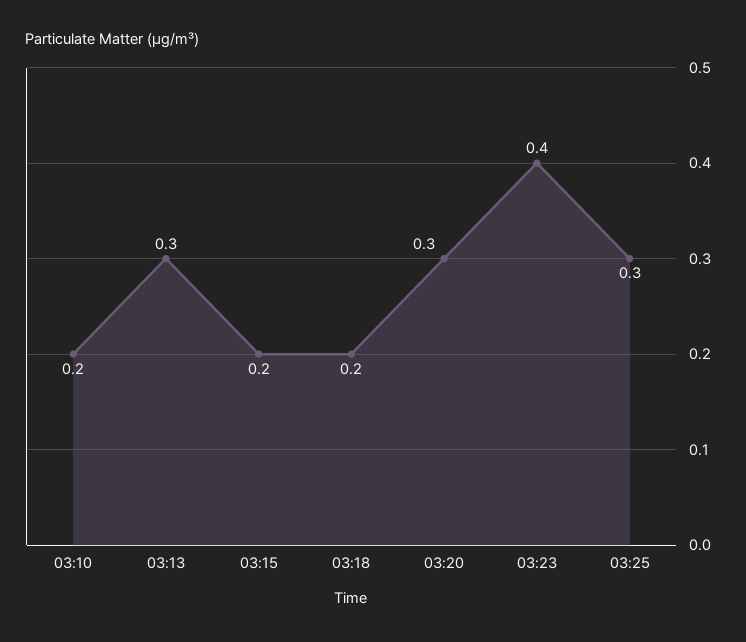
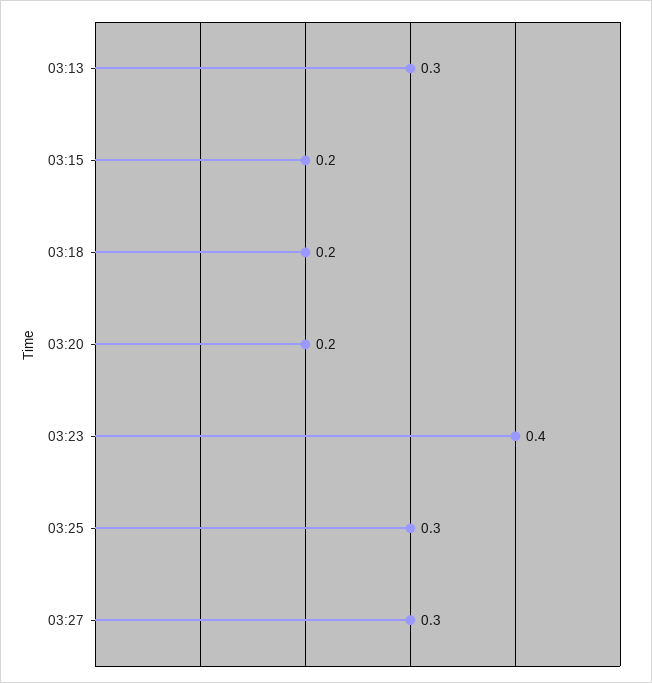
03:10: 0.2 -> none
03:20: 0.3 -> 0.2
03:27: none -> 0.3

